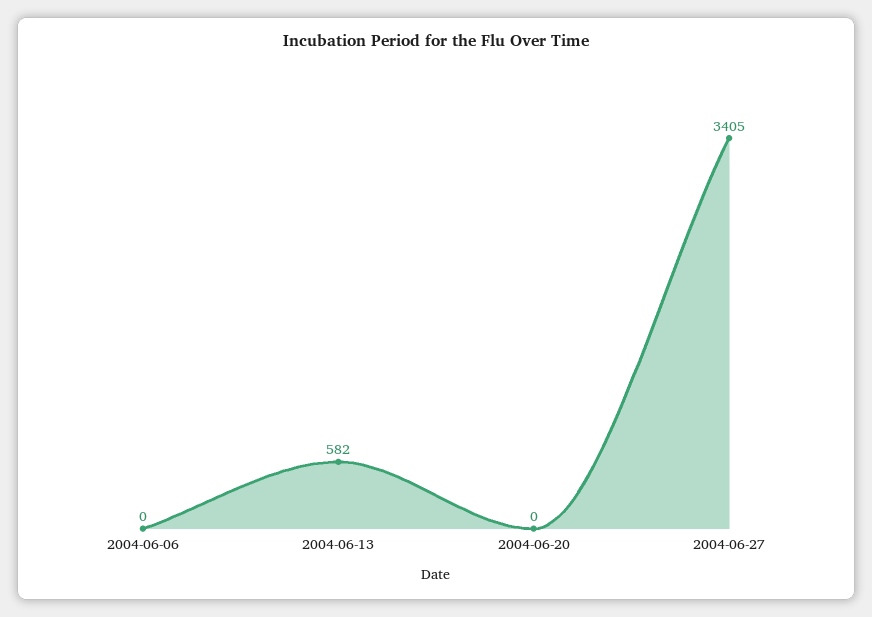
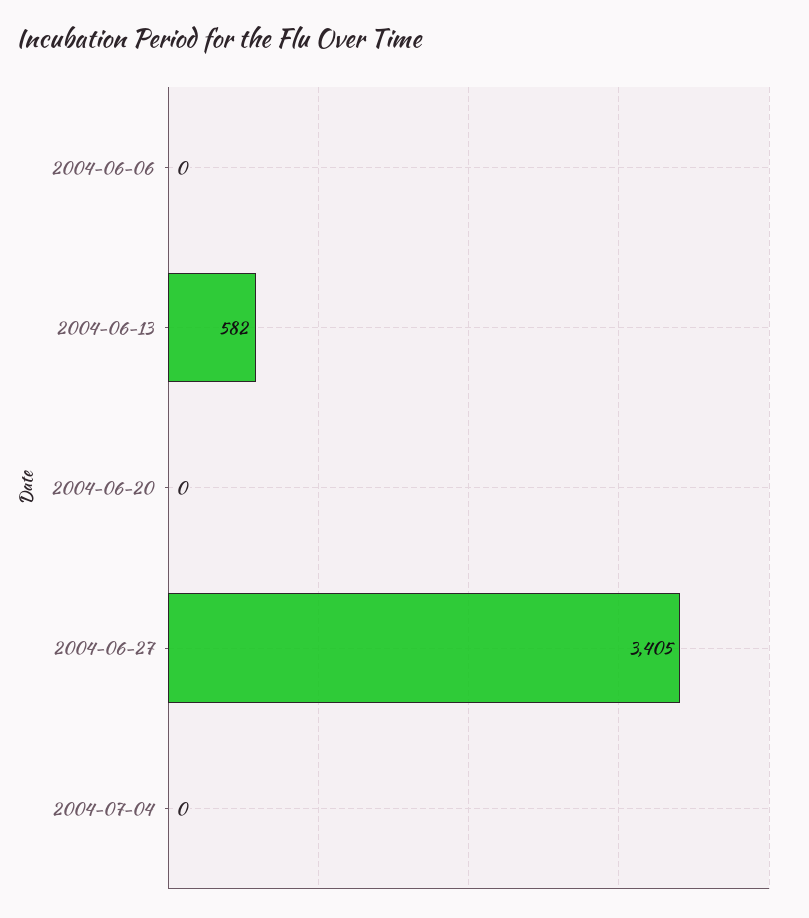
2004-07-04: none -> 0

